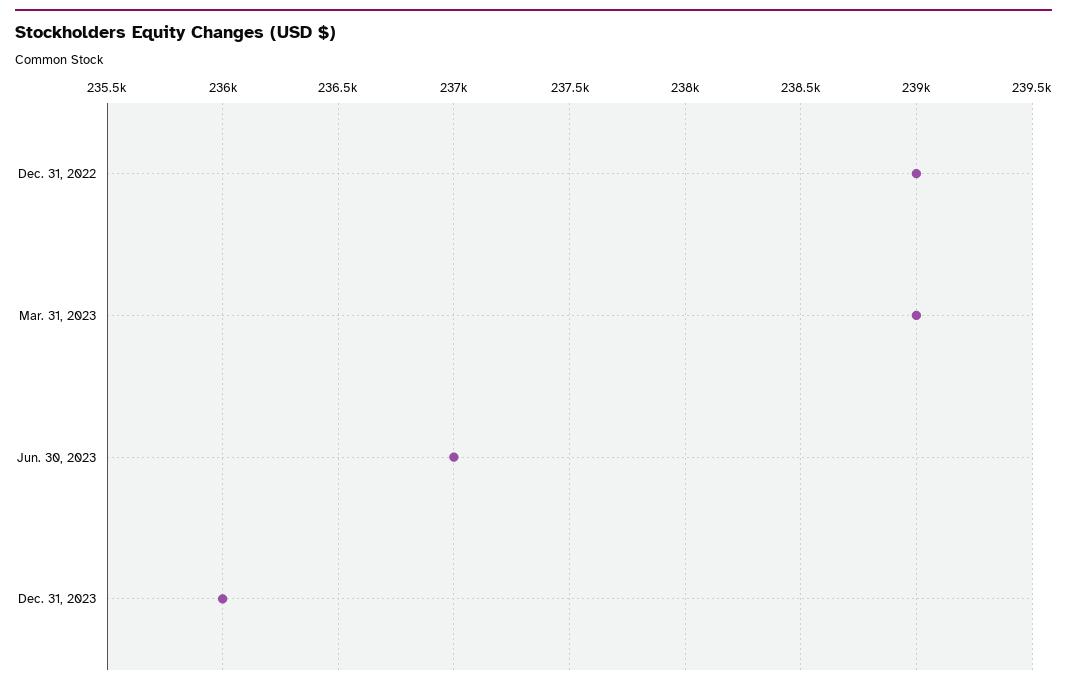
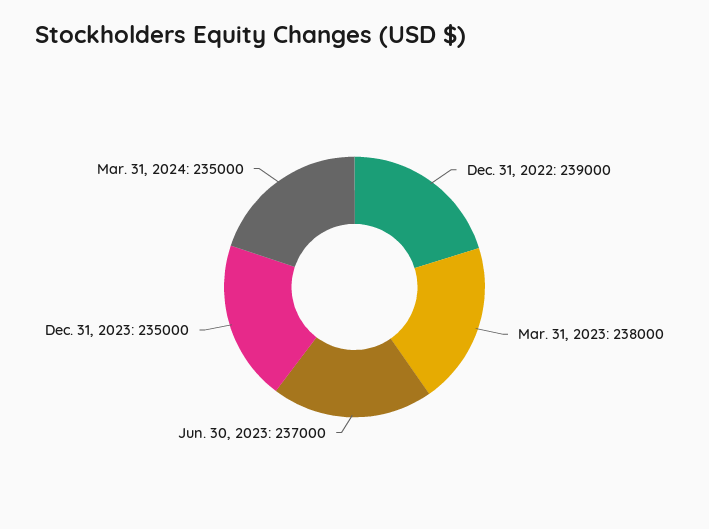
Mar. 31, 2023: 239000 -> 238000
Dec. 31, 2023: 236000 -> 235000
Mar. 31, 2024: none -> 235000

